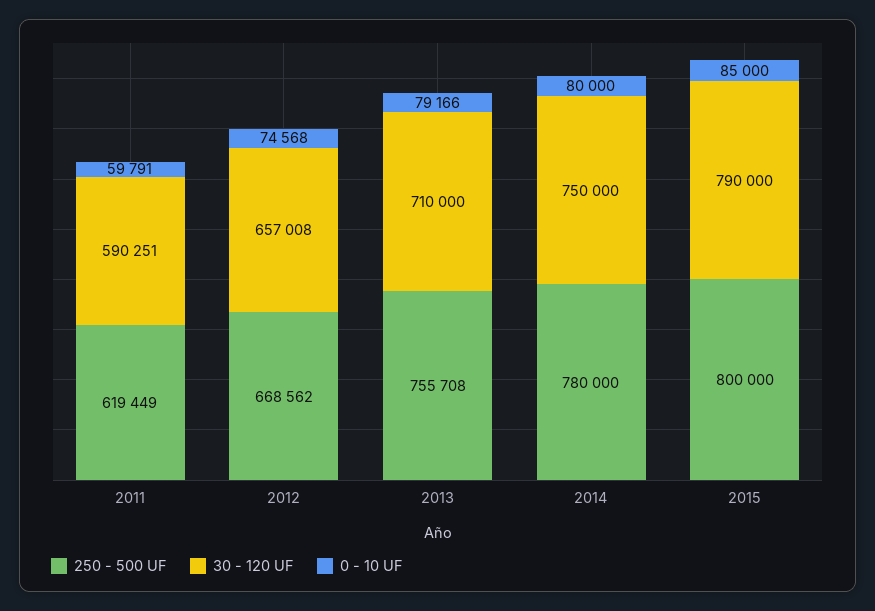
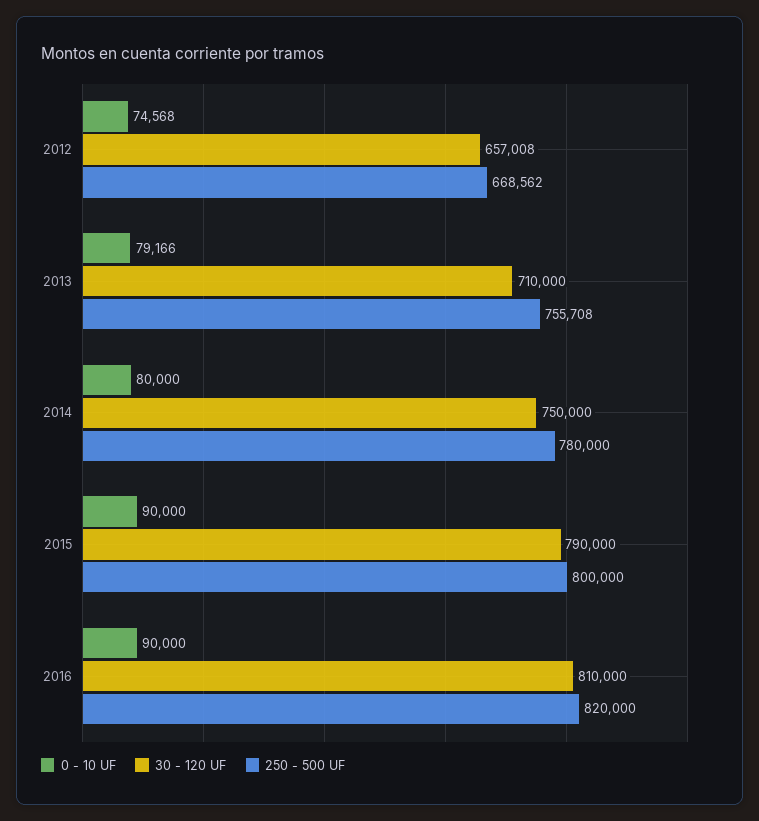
250 - 500 UF, 2011: 619449 -> none
30 - 120 UF, 2011: 590251 -> none
0 - 10 UF, 2011: 59791 -> none
0 - 10 UF, 2015: 85000 -> 90000
0 - 10 UF, 2016: none -> 90000
30 - 120 UF, 2016: none -> 810000
250 - 500 UF, 2016: none -> 820000

